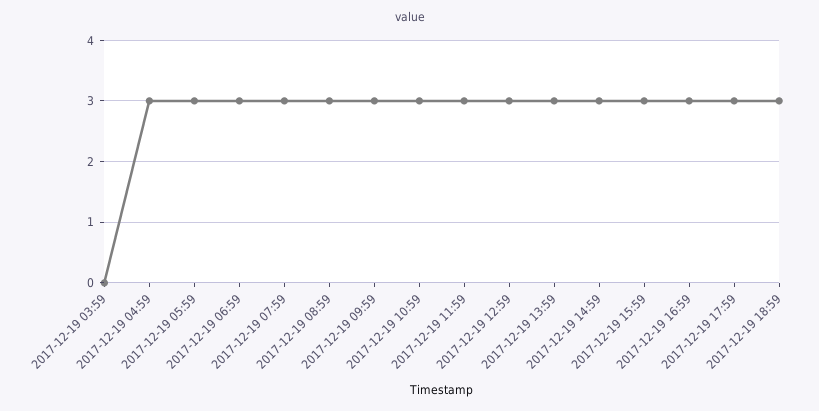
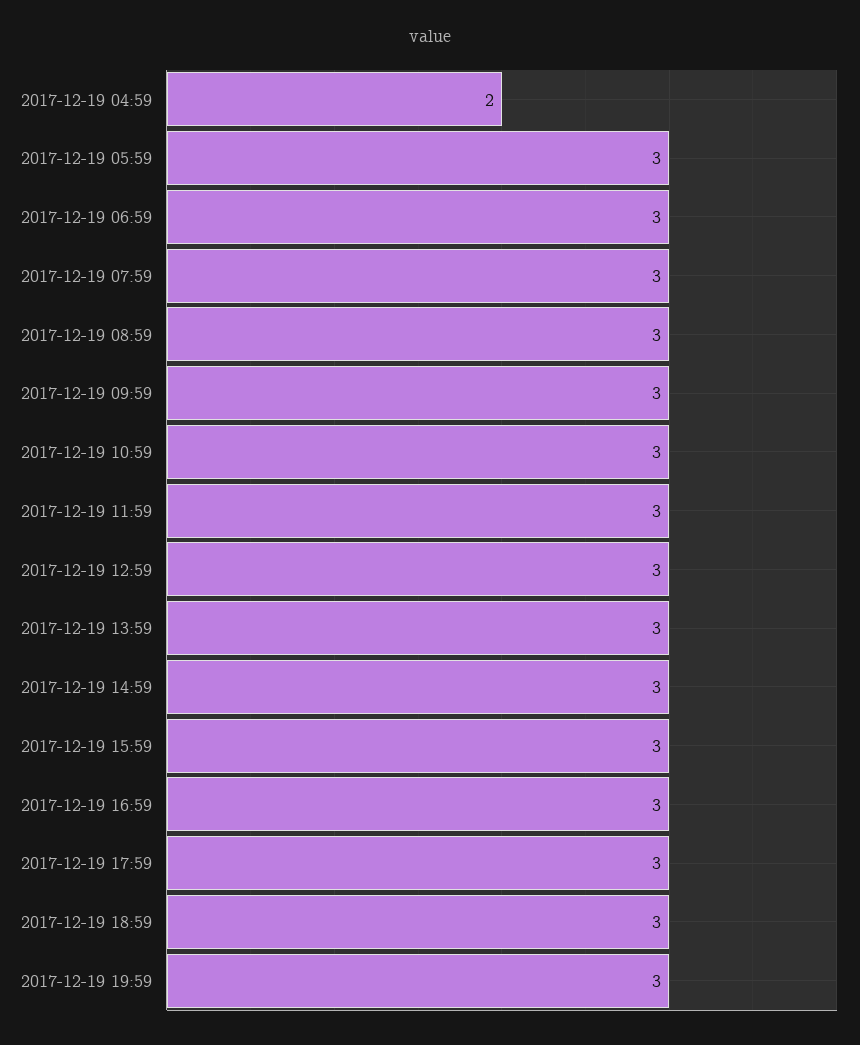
2017-12-19 03:59: 0 -> none
2017-12-19 04:59: 3 -> 2
2017-12-19 19:59: none -> 3

